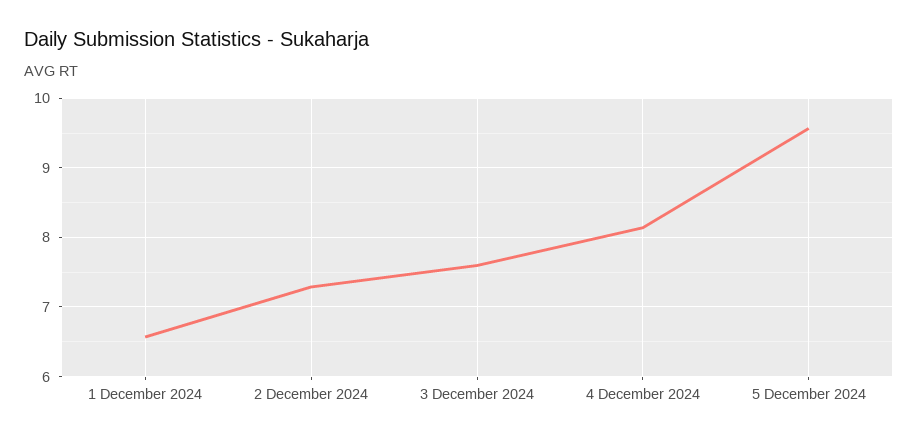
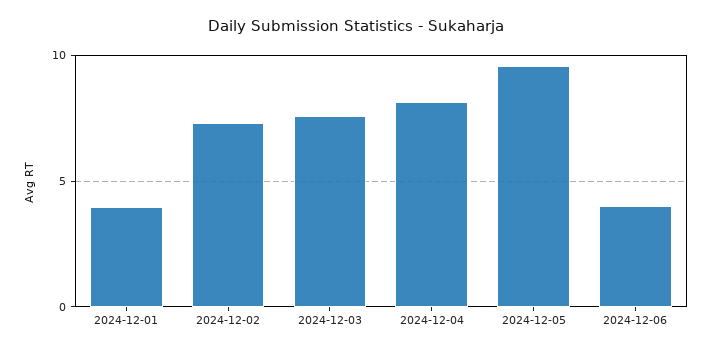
1 December 2024: 6.6 -> 4
2024-12-06: none -> 4

